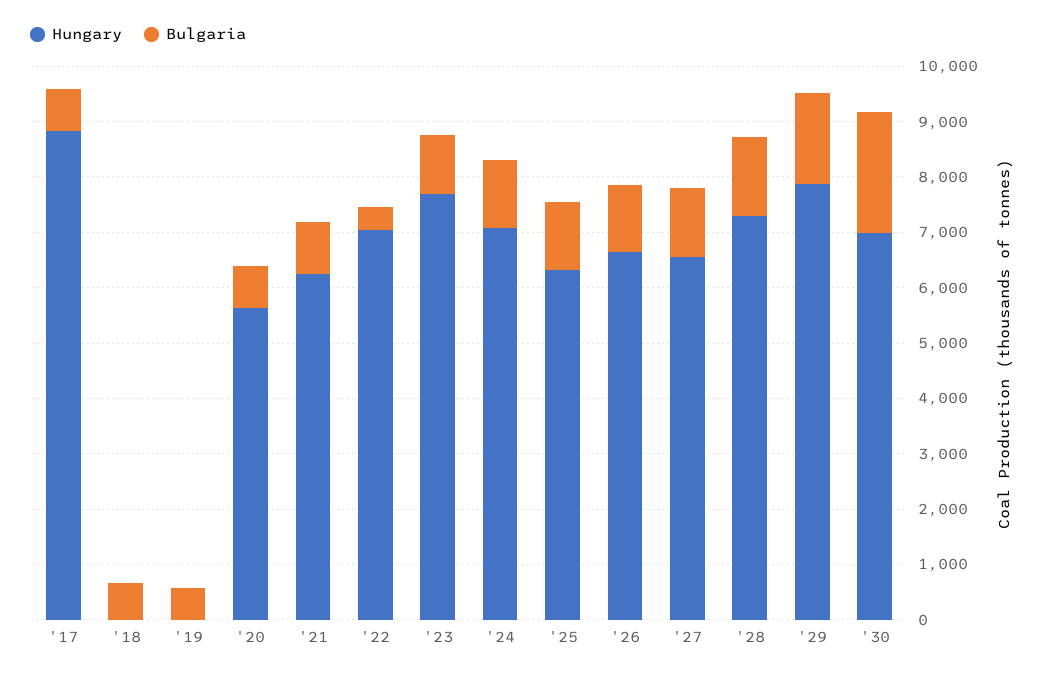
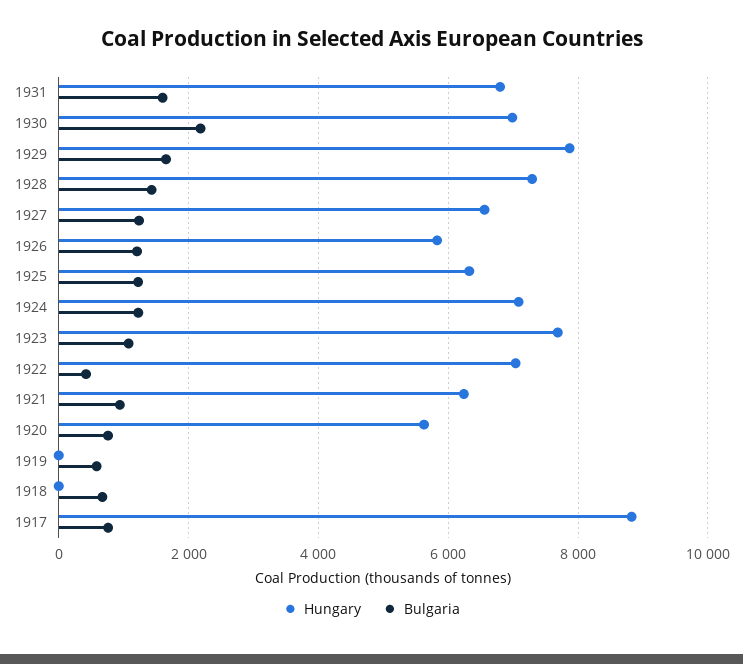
Hungary, '26: 6600 -> 5800
Hungary, 1931: none -> 6800
Bulgaria, 1931: none -> 1600

